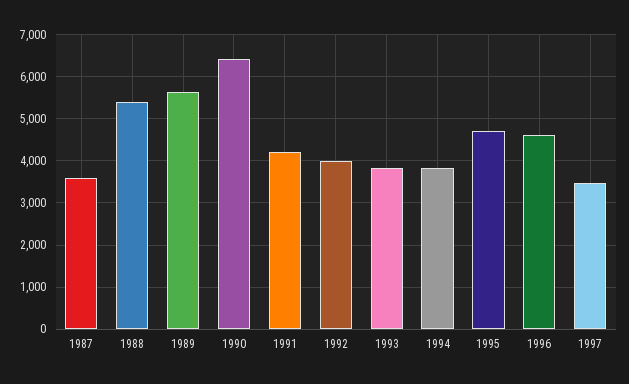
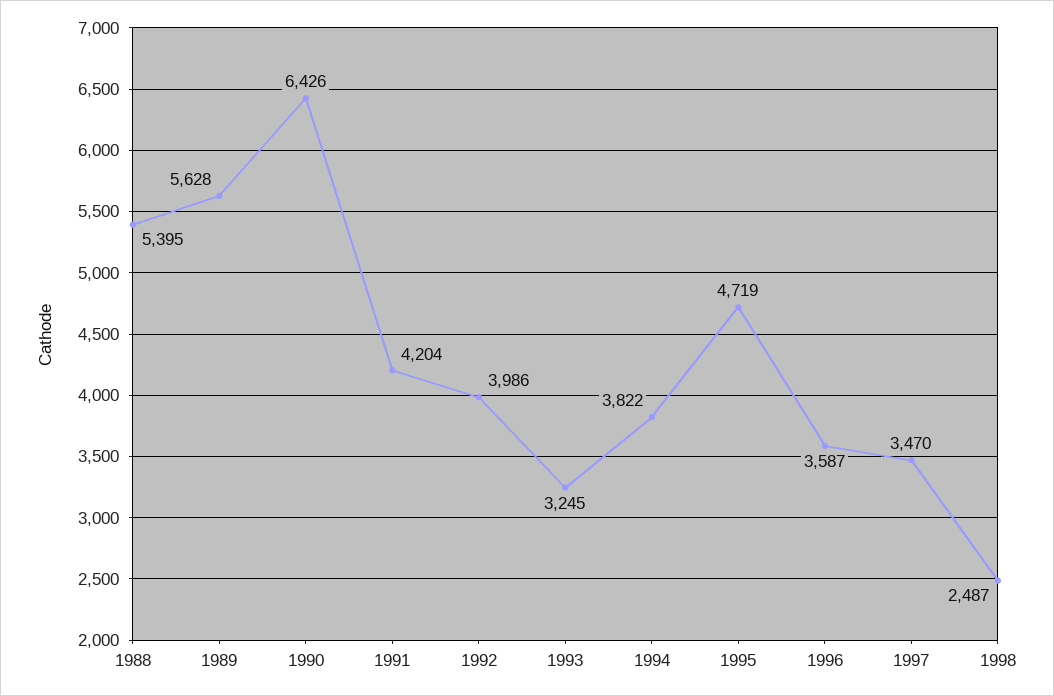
1987: 3600 -> none
1993: 3800 -> 3245
1996: 4600 -> 3587
1998: none -> 2487

